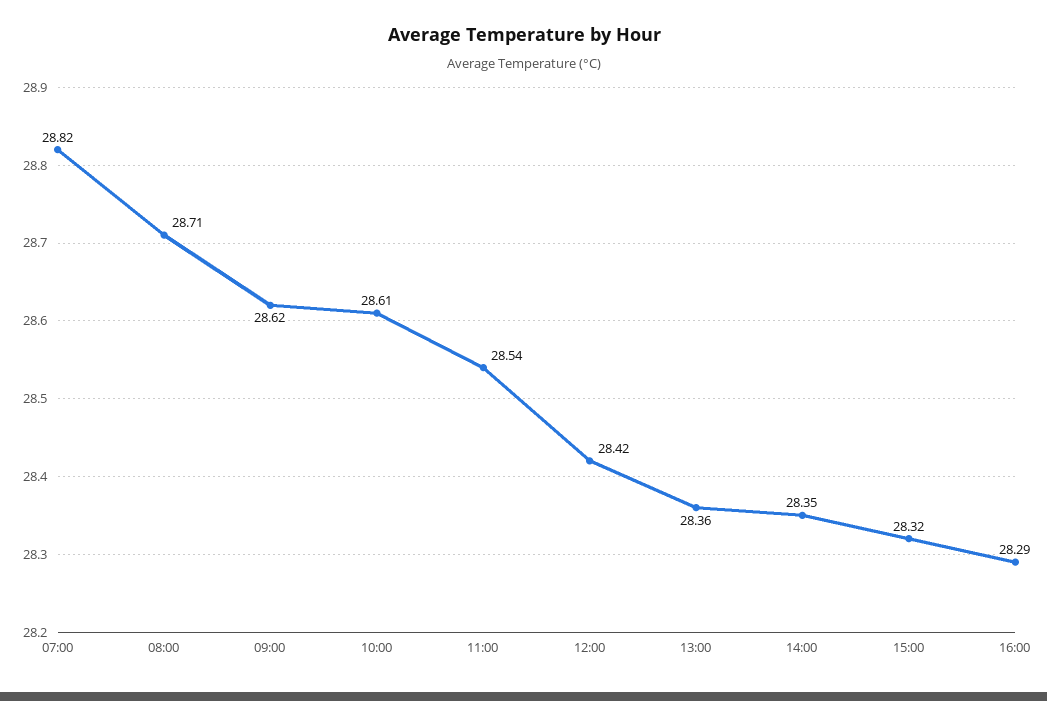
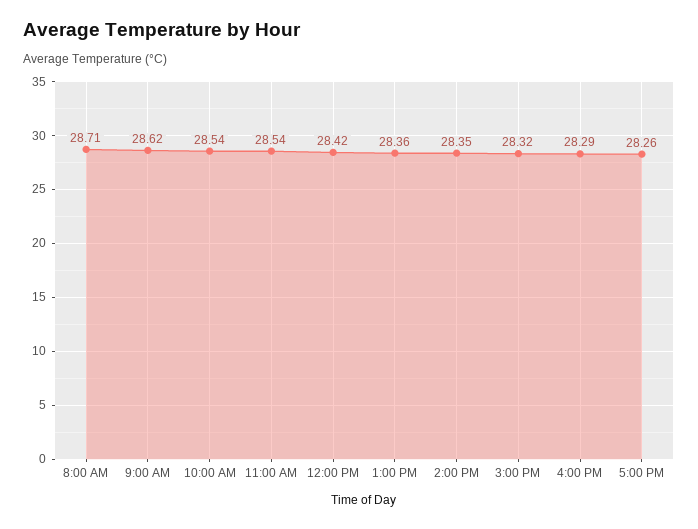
07:00: 28.82 -> none
10:00: 28.61 -> 28.54
5:00 PM: none -> 28.26

